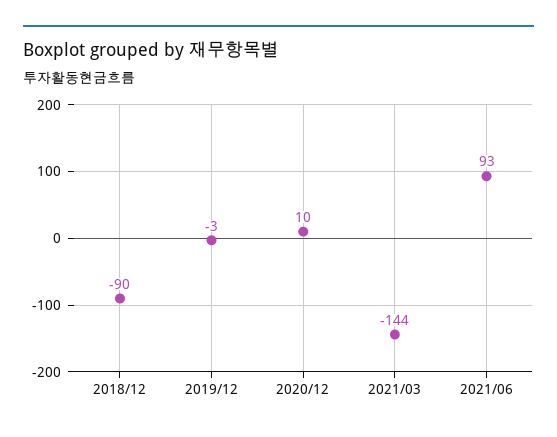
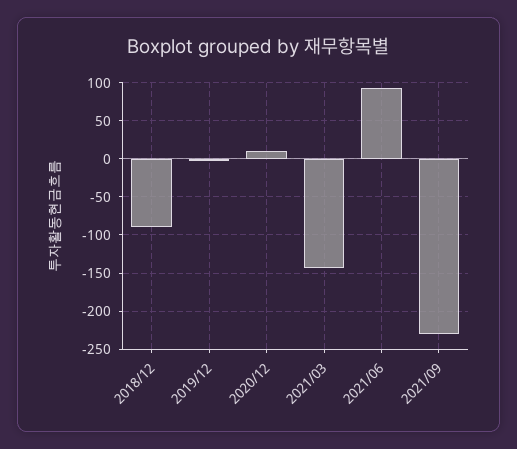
2021/09: none -> -230

